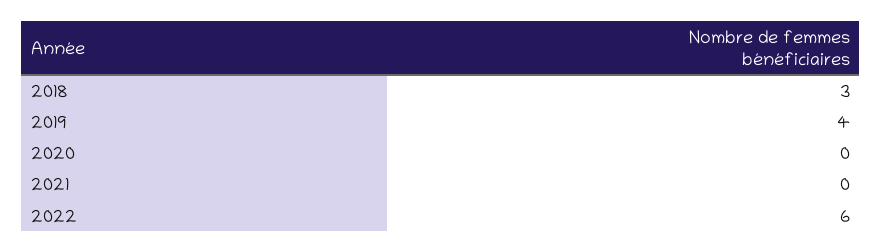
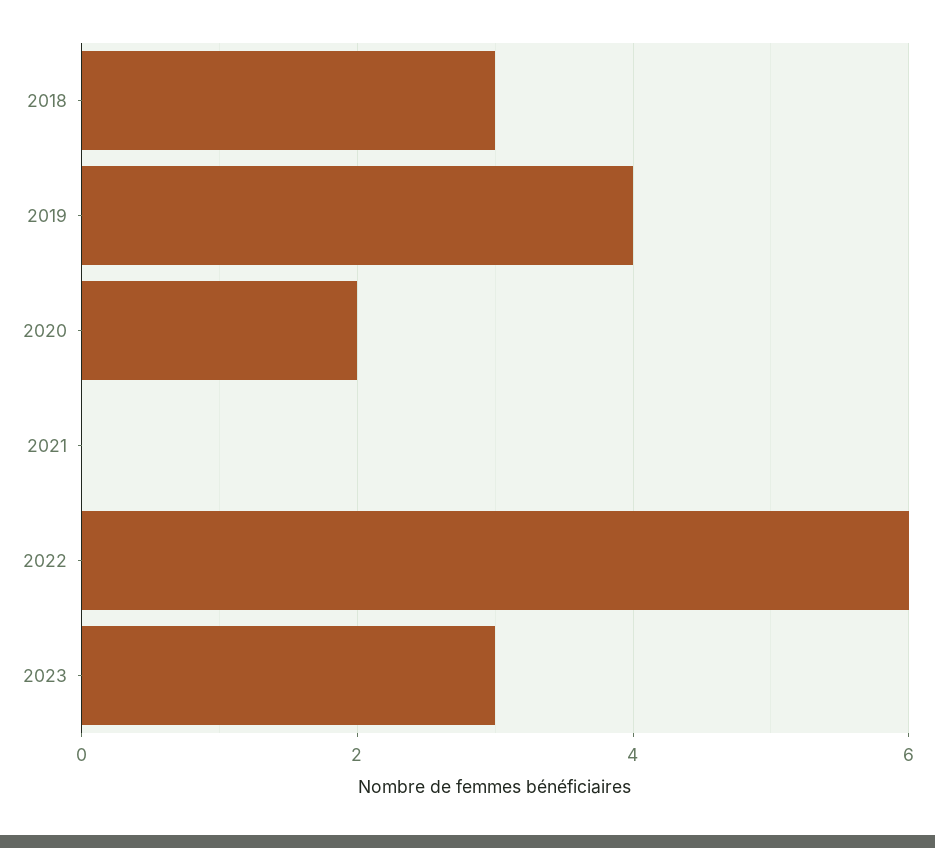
2020: 0 -> 2
2023: none -> 3

